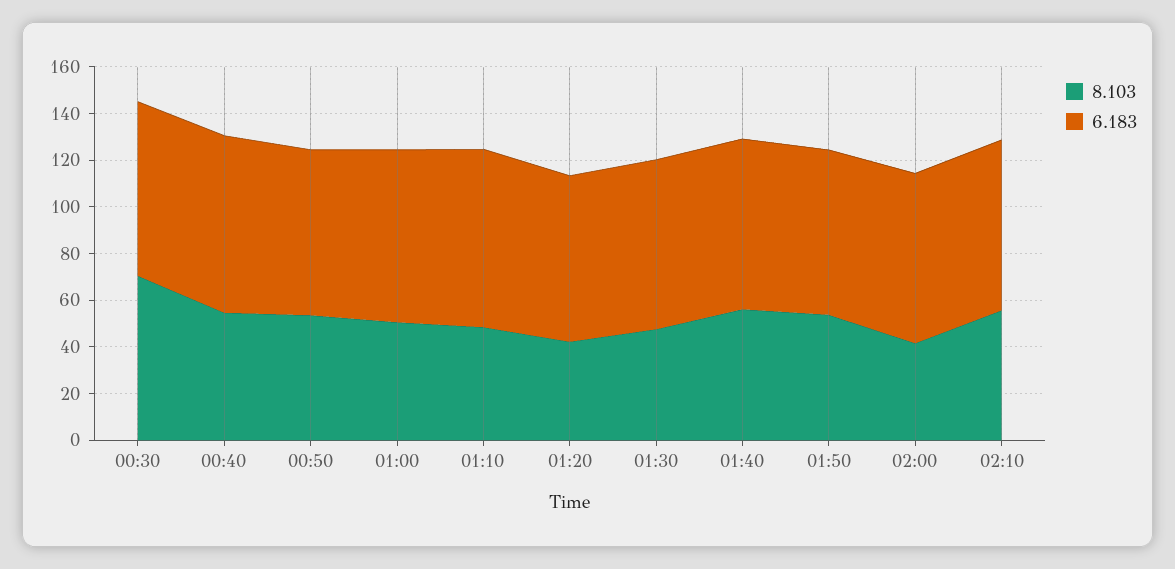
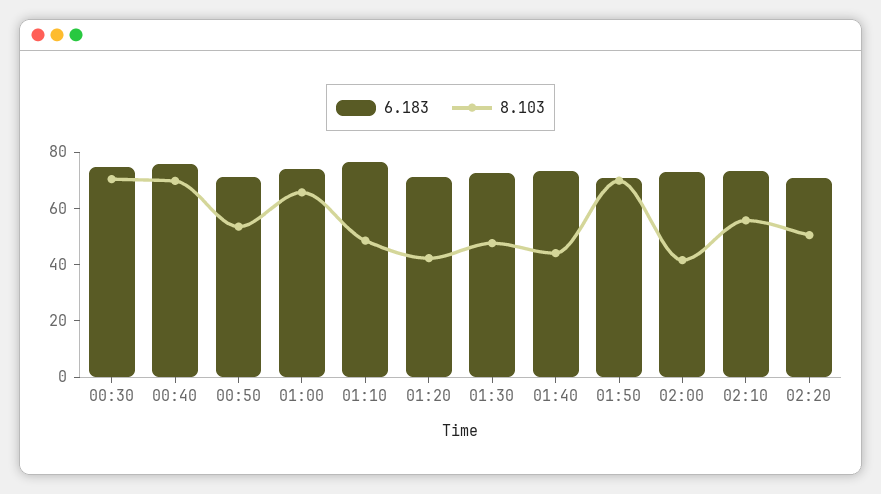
8.103, 00:40: 55 -> 70
8.103, 01:00: 50 -> 65
8.103, 01:40: 55 -> 45
8.103, 01:50: 55 -> 70
6.183, 02:20: none -> 70
8.103, 02:20: none -> 50

